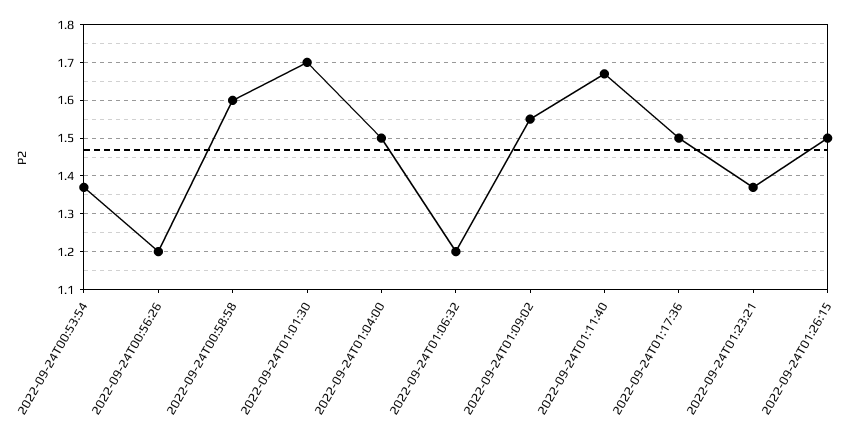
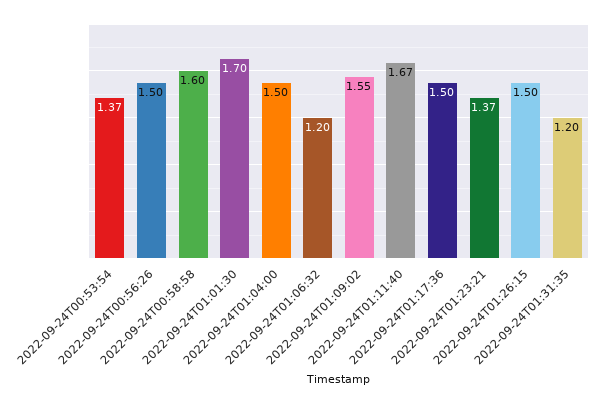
2022-09-24T00:56:26: 1.2 -> 1.5
2022-09-24T01:31:35: none -> 1.2

